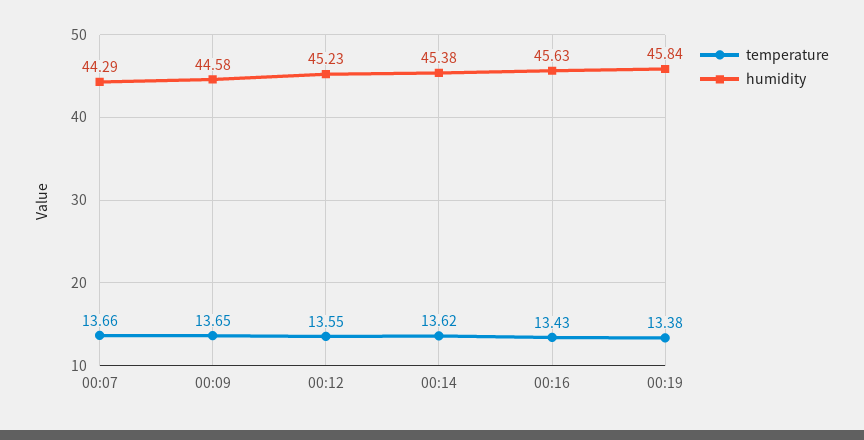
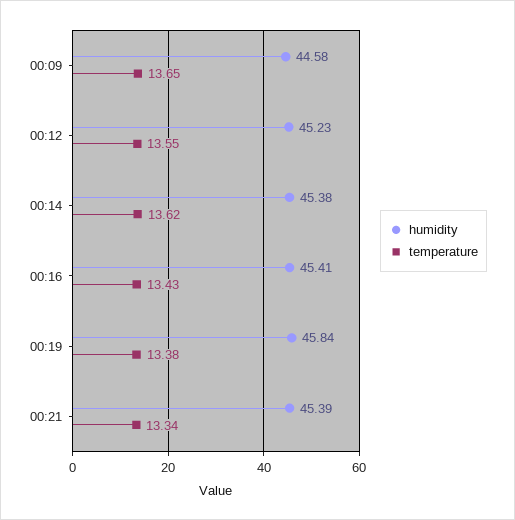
temperature, 00:07: 13.66 -> none
humidity, 00:07: 44.29 -> none
humidity, 00:16: 45.63 -> 45.41
humidity, 00:21: none -> 45.39
temperature, 00:21: none -> 13.34

